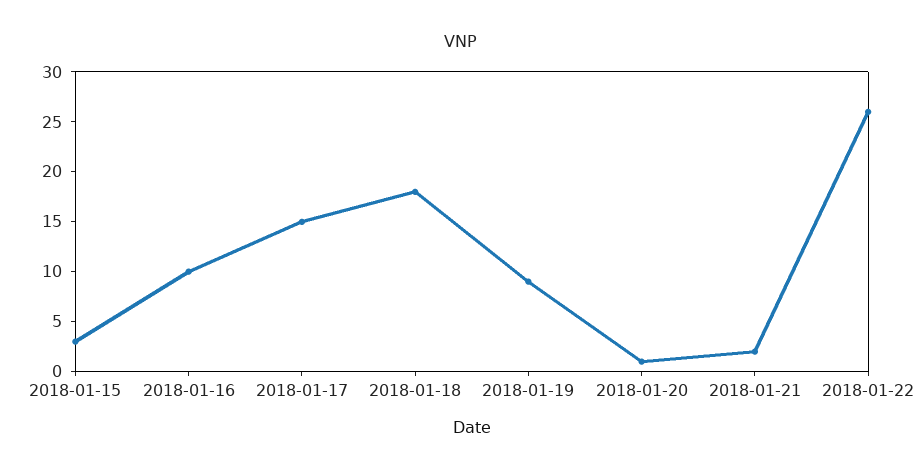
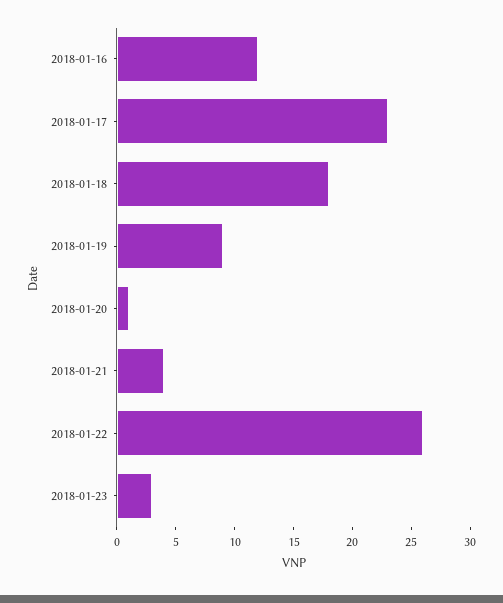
2018-01-15: 3 -> none
2018-01-16: 10 -> 12
2018-01-17: 15 -> 23
2018-01-21: 2 -> 4
2018-01-23: none -> 3

